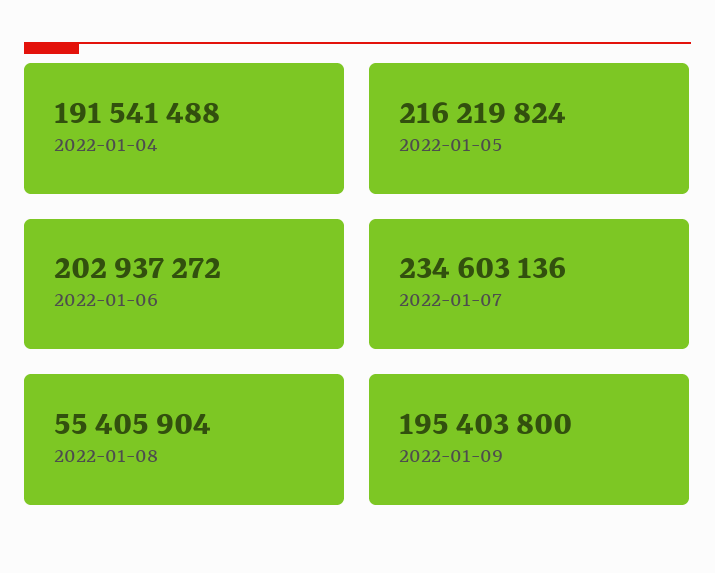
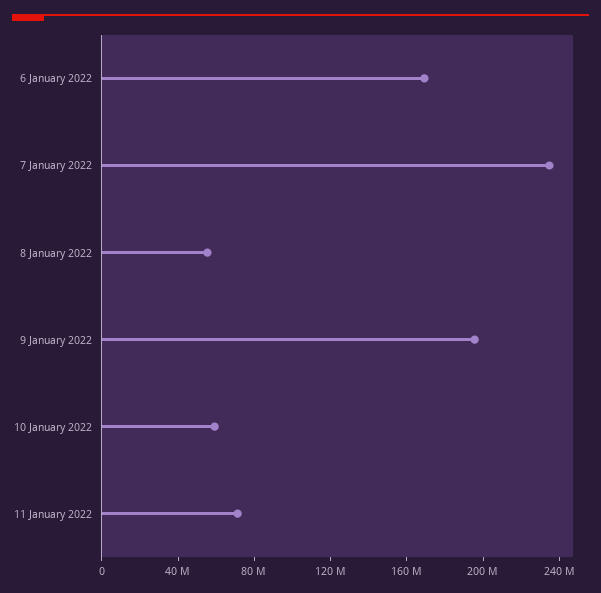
2022-01-04: 191541488 -> none
2022-01-05: 216219824 -> none
2022-01-06: 202937272 -> 170000000
10 January 2022: none -> 60000000
11 January 2022: none -> 70000000

